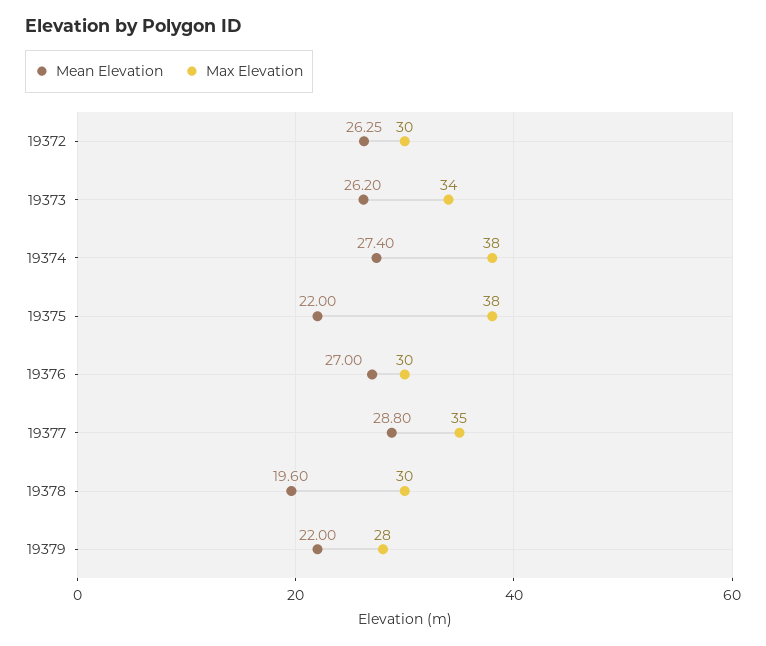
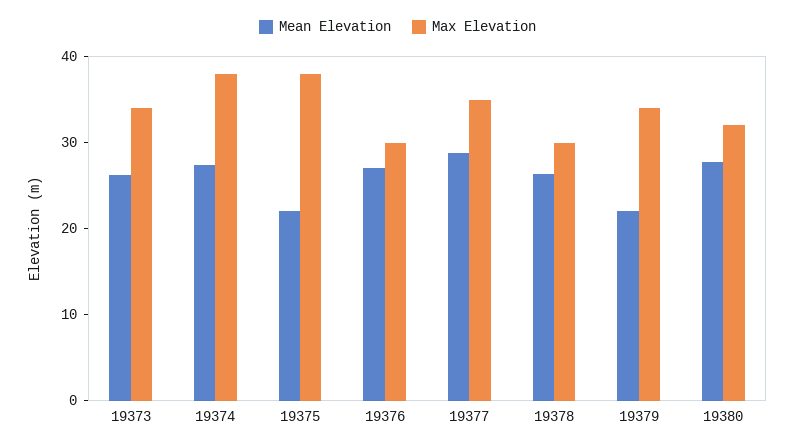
Mean Elevation, 19372: 26.25 -> none
Max Elevation, 19372: 30 -> none
Mean Elevation, 19378: 19.6 -> 26
Max Elevation, 19379: 28 -> 34
Mean Elevation, 19380: none -> 28
Max Elevation, 19380: none -> 32

